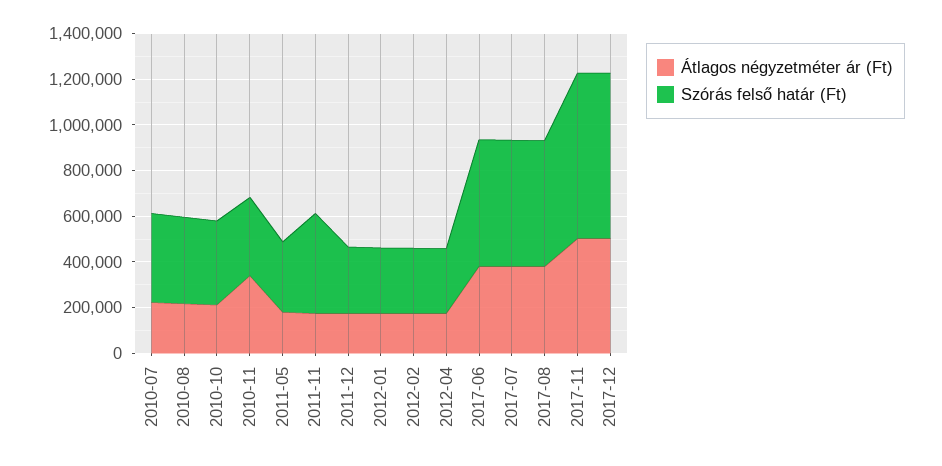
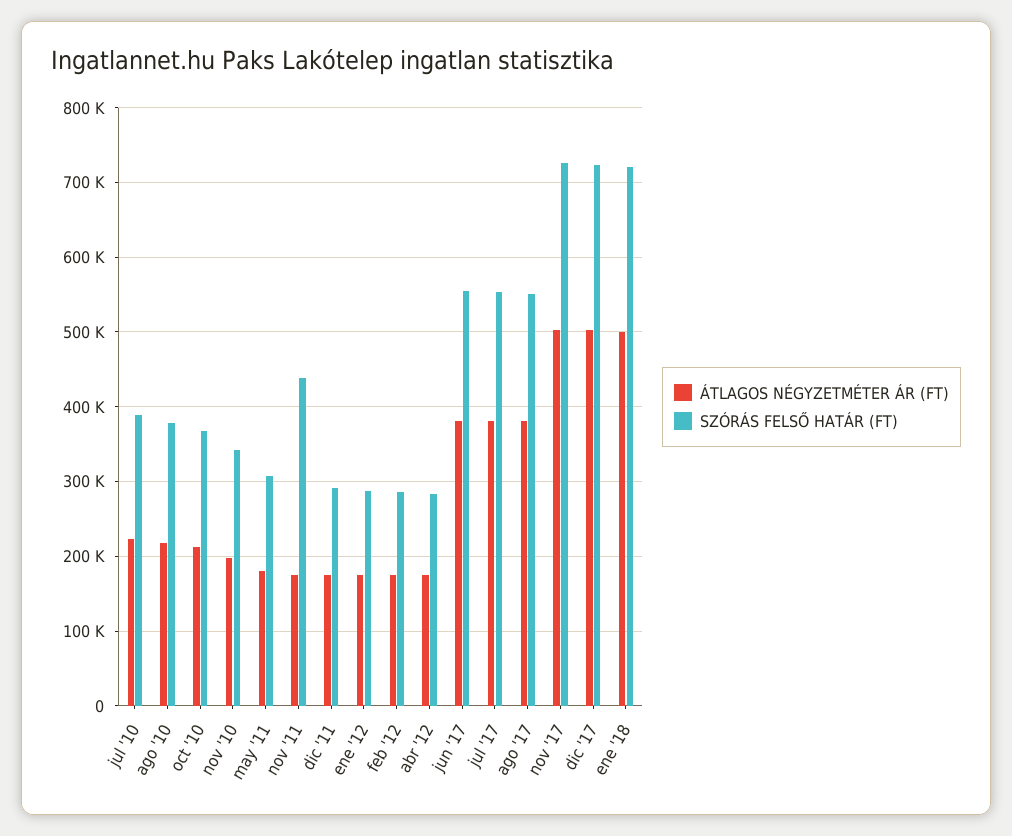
Átlagos négyzetméter ár (Ft), 2010-11: 350000 -> 200000
Átlagos négyzetméter ár (Ft), ene '18: none -> 500000
Szórás felső határ (Ft), ene '18: none -> 720000

